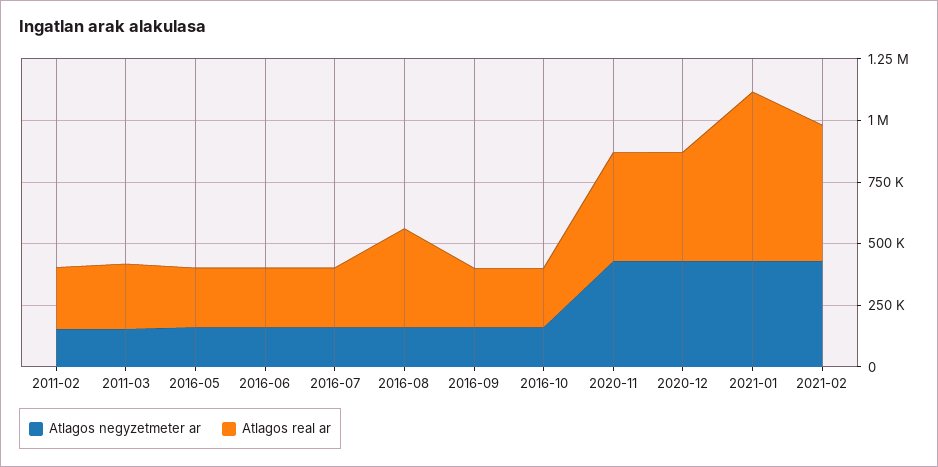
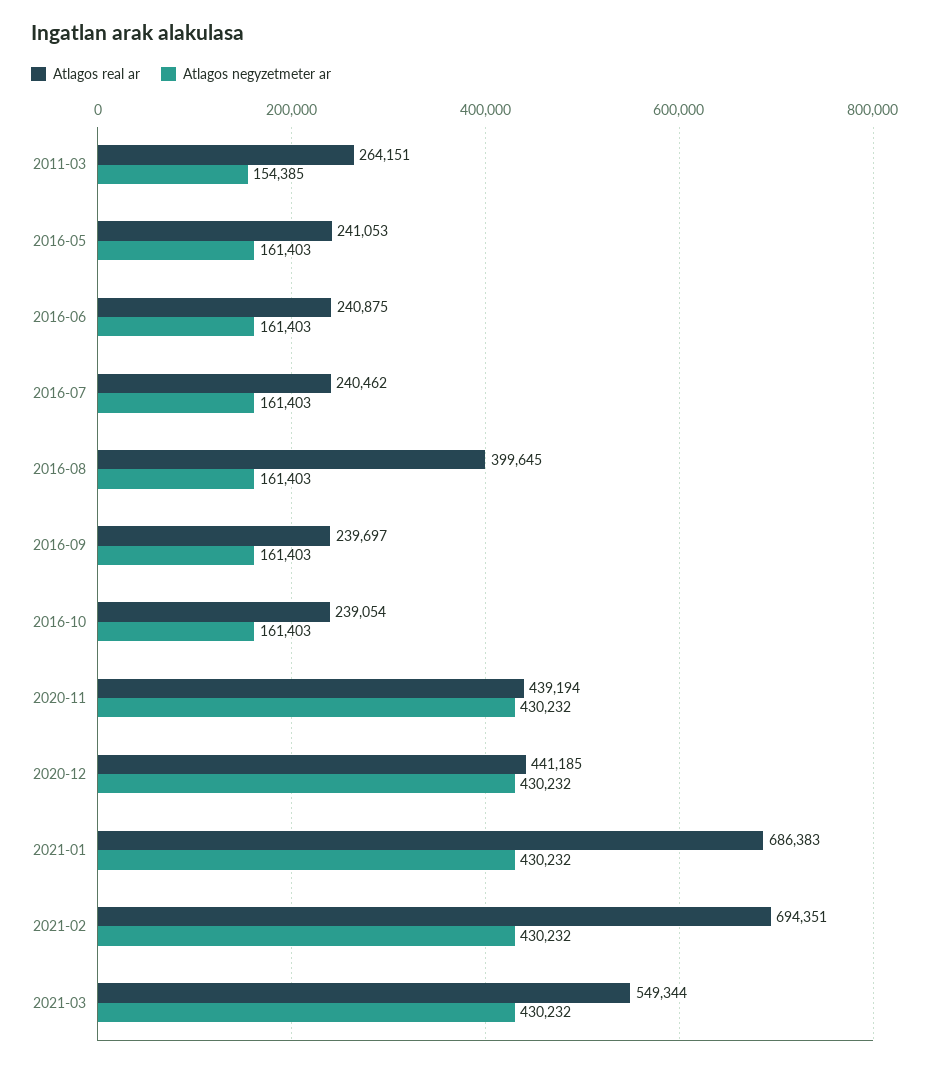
Atlagos negyzetmeter ar, 2011-02: 150000 -> none
Atlagos real ar, 2011-02: 250000 -> none
Atlagos real ar, 2021-02: 550000 -> 694351
Atlagos real ar, 2021-03: none -> 549344
Atlagos negyzetmeter ar, 2021-03: none -> 430232

